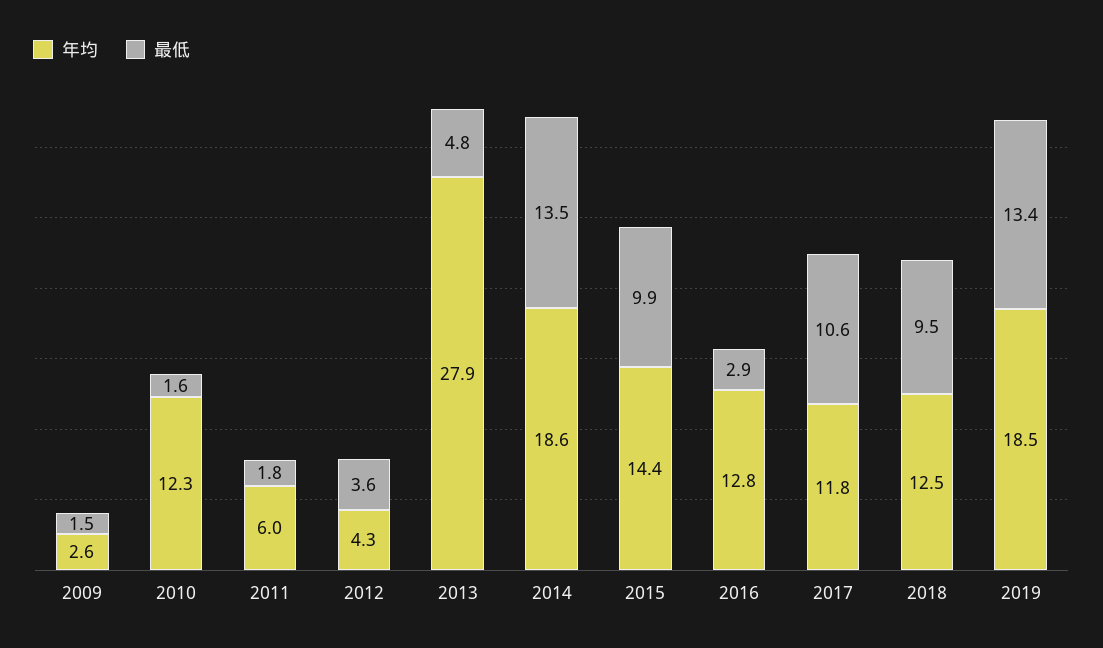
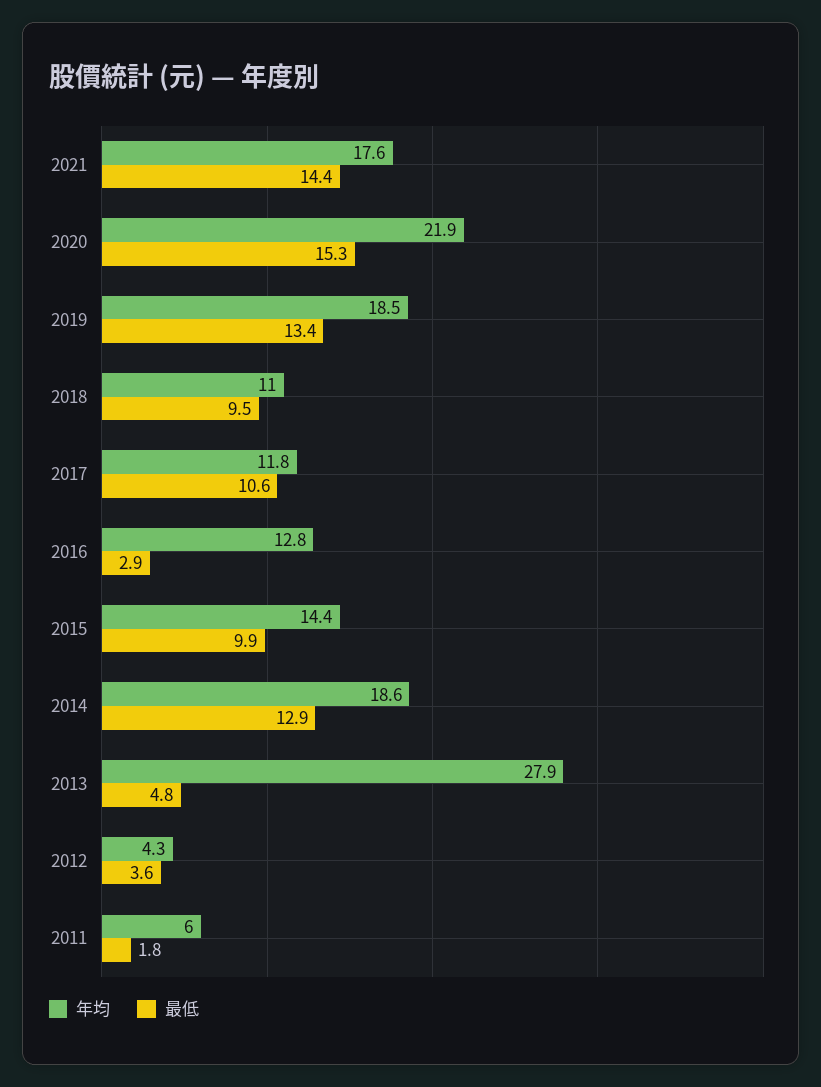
年均, 2009: 2.6 -> none
最低, 2009: 1.5 -> none
年均, 2010: 12.3 -> none
最低, 2010: 1.6 -> none
最低, 2014: 13.5 -> 12.9
年均, 2018: 12.5 -> 11
年均, 2021: none -> 17.6
最低, 2021: none -> 14.4
年均, 2020: none -> 21.9
最低, 2020: none -> 15.3

